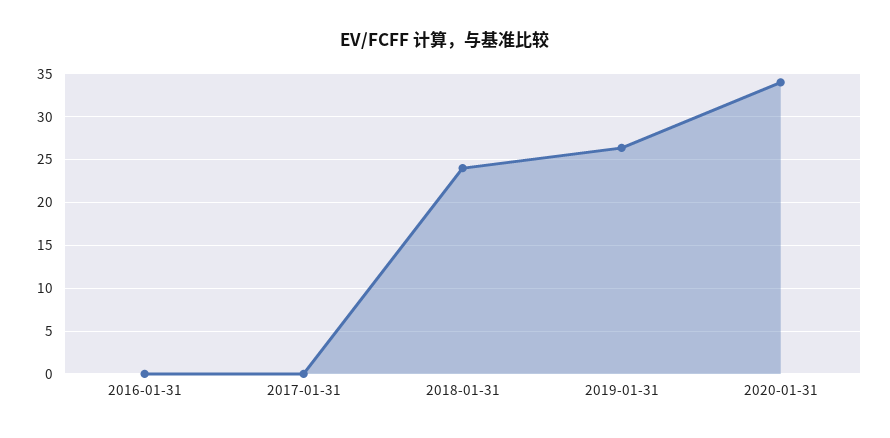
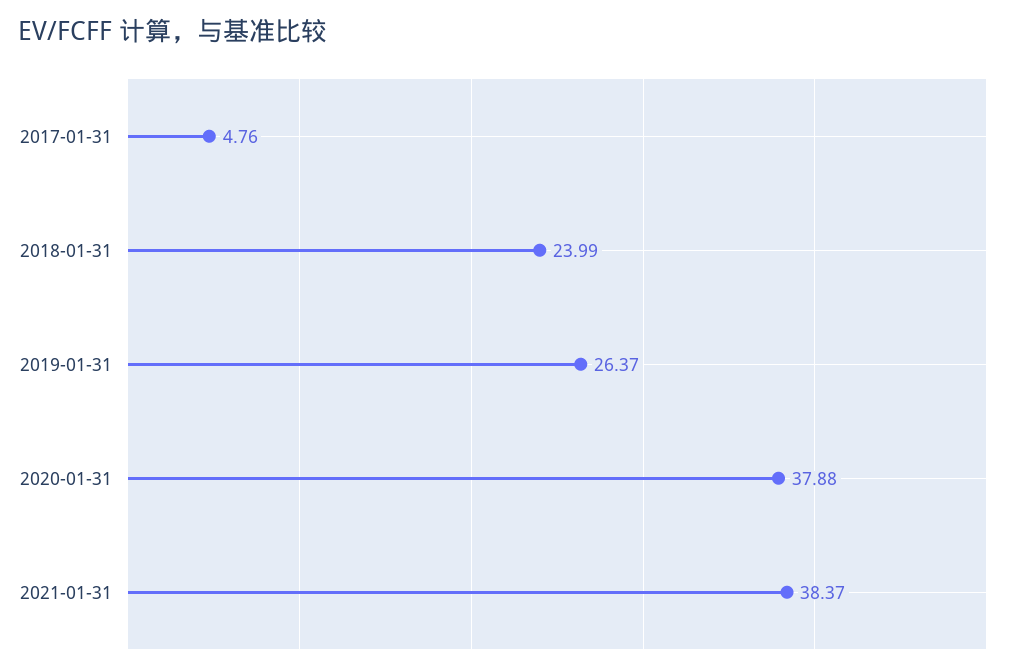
2016-01-31: 0 -> none
2017-01-31: 0 -> 4.76
2020-01-31: 34 -> 37.88
2021-01-31: none -> 38.37

